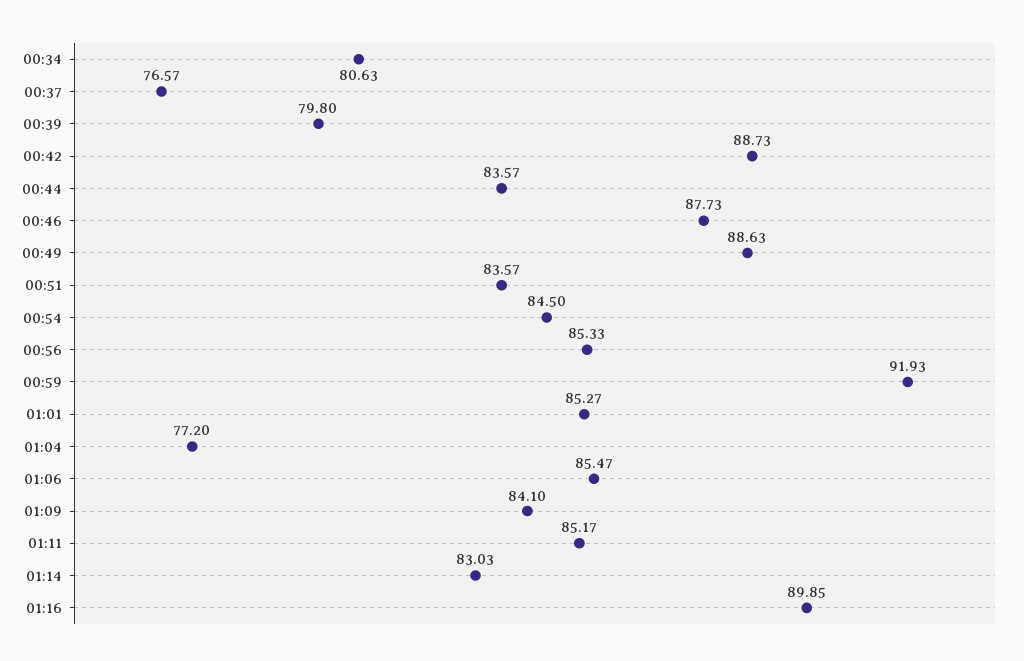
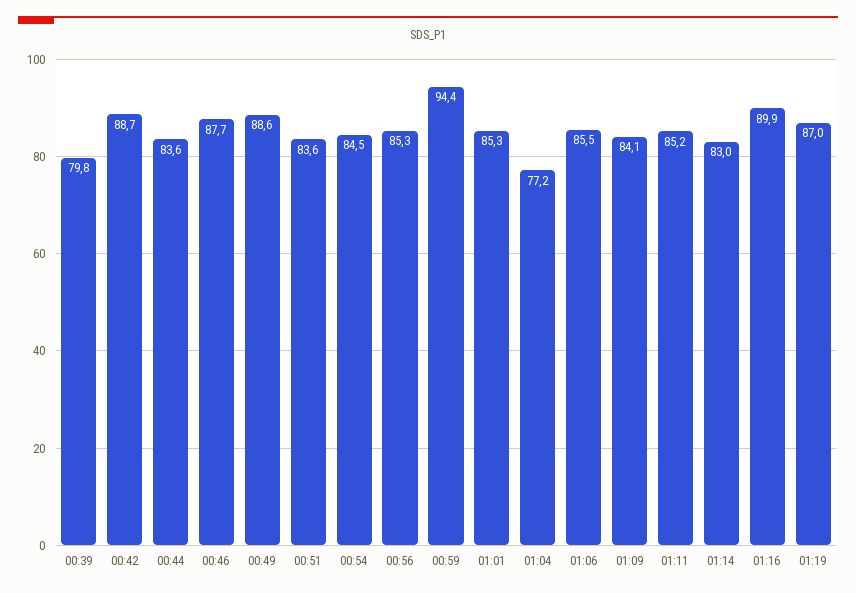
00:34: 80.63 -> none
00:37: 76.57 -> none
00:59: 91.93 -> 94.4
01:19: none -> 87

